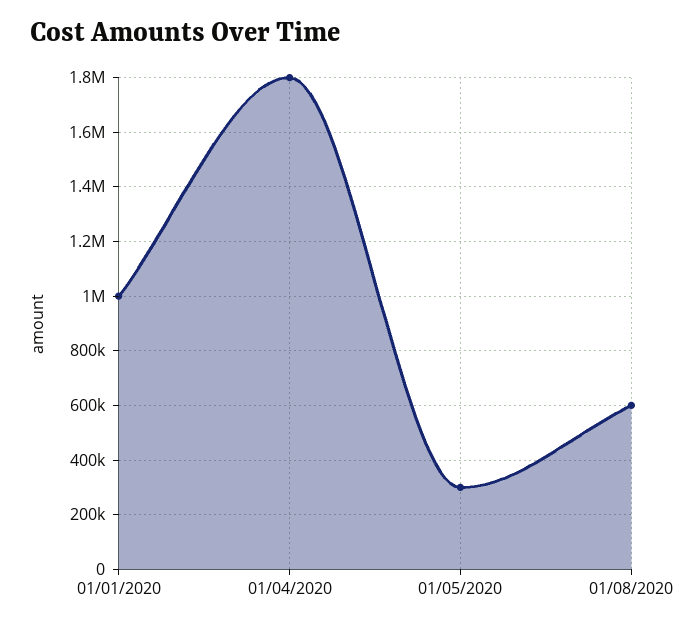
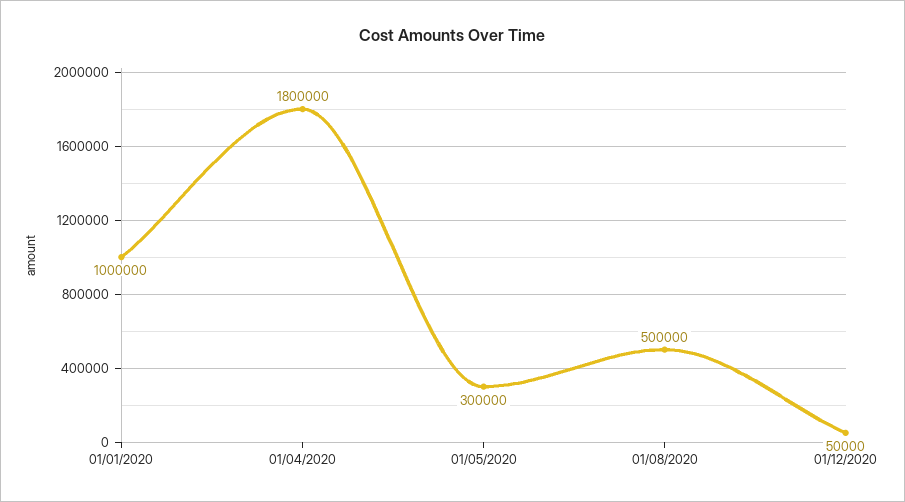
01/08/2020: 600000 -> 500000
01/12/2020: none -> 50000

